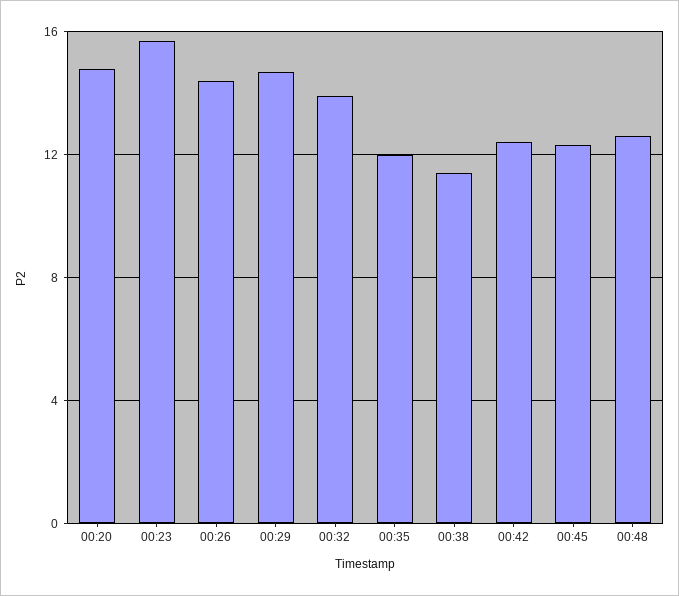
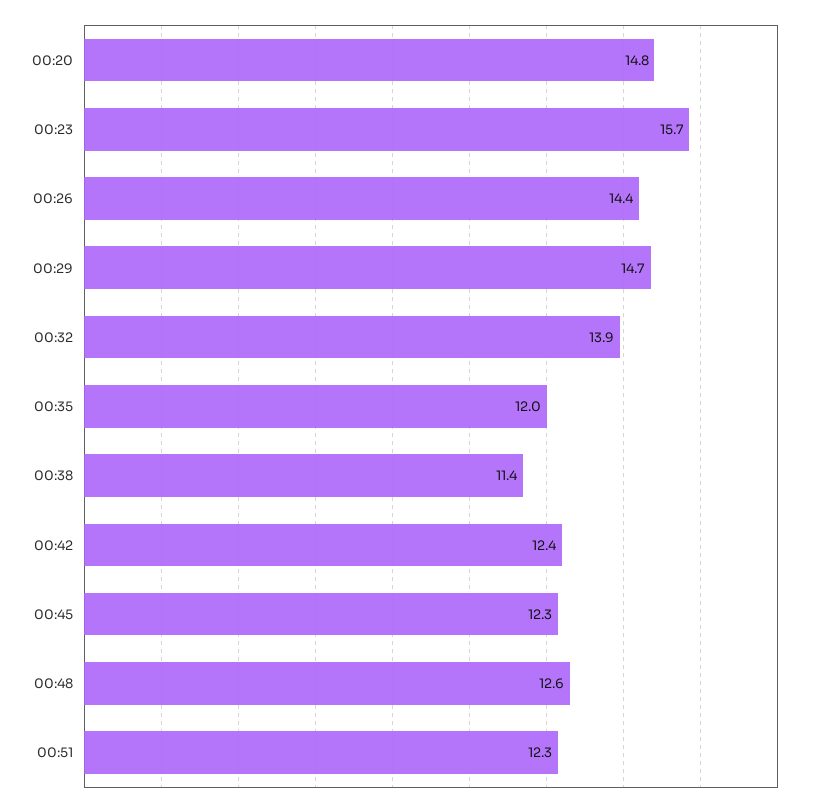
00:51: none -> 12.3

